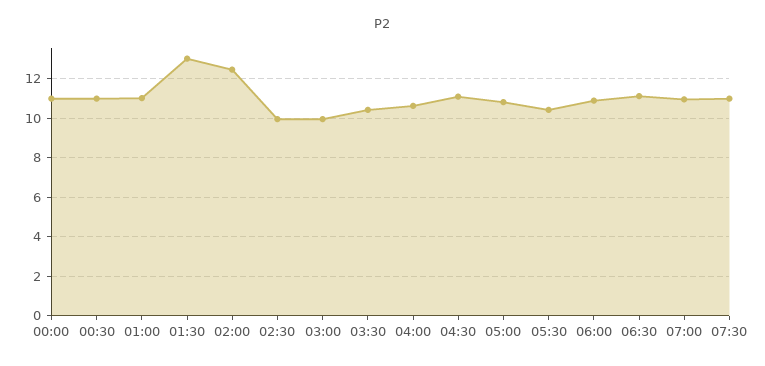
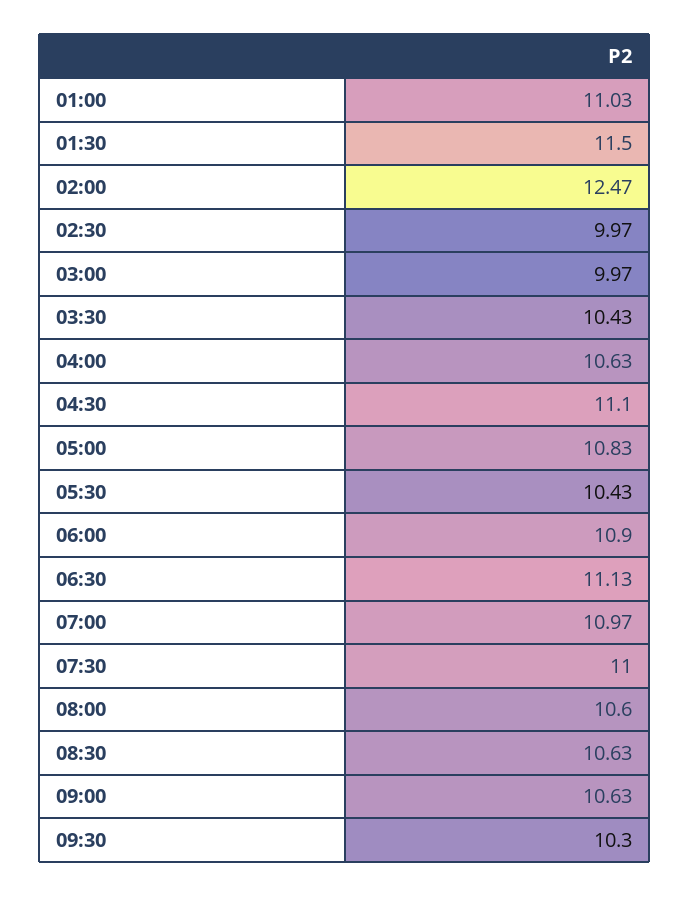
00:00: 11 -> none
00:30: 11 -> none
01:30: 13 -> 11.5
08:00: none -> 10.6
08:30: none -> 10.63
09:00: none -> 10.63
09:30: none -> 10.3

